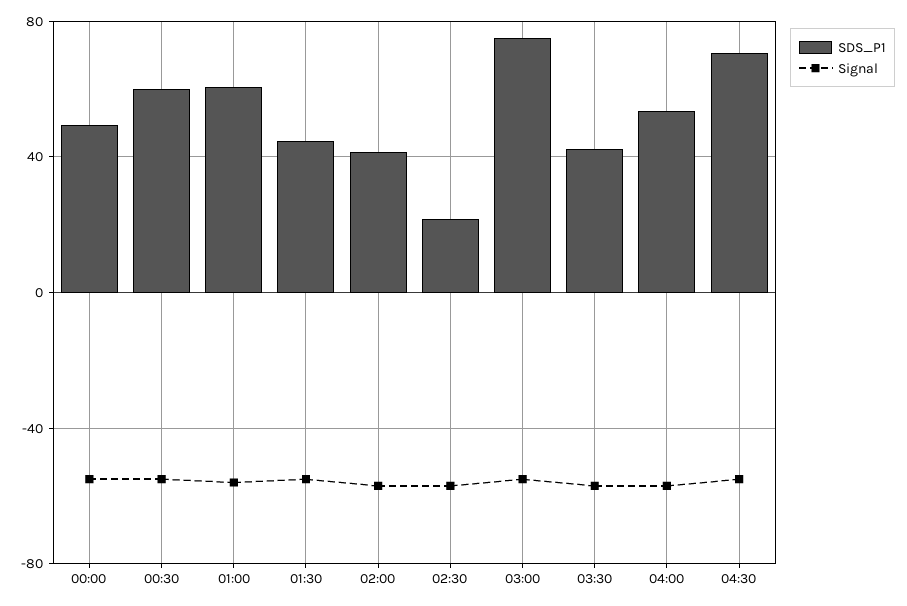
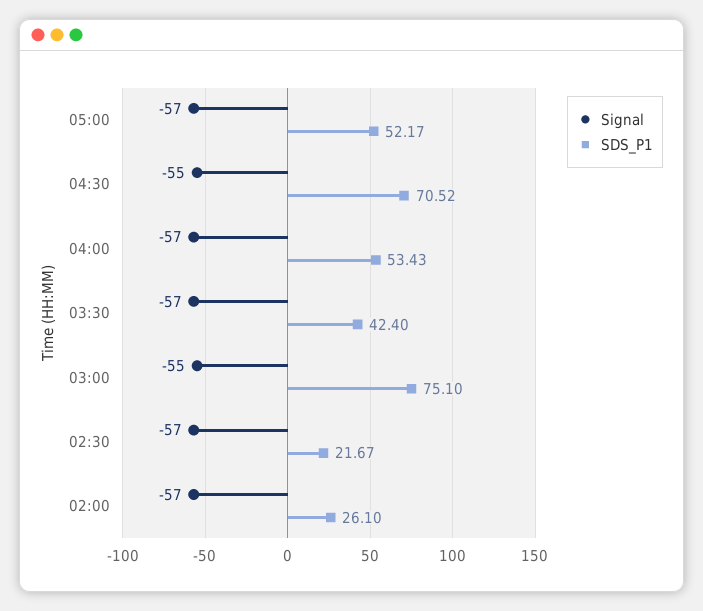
SDS_P1, 00:00: 50 -> none
Signal, 00:00: -55 -> none
SDS_P1, 00:30: 60 -> none
Signal, 00:30: -55 -> none
SDS_P1, 01:00: 60 -> none
Signal, 01:00: -55 -> none
SDS_P1, 01:30: 45 -> none
Signal, 01:30: -55 -> none
SDS_P1, 02:00: 40 -> 26.1
Signal, 05:00: none -> -57
SDS_P1, 05:00: none -> 52.17

